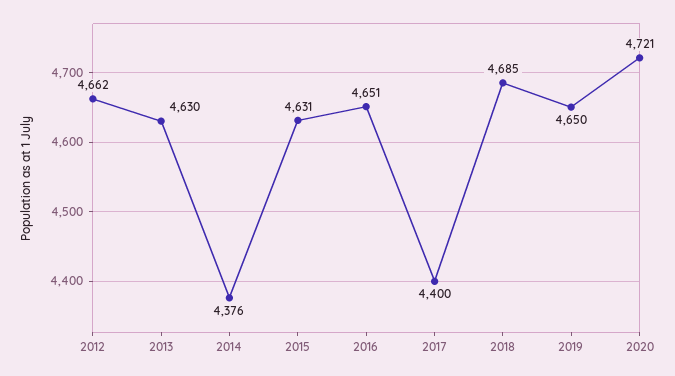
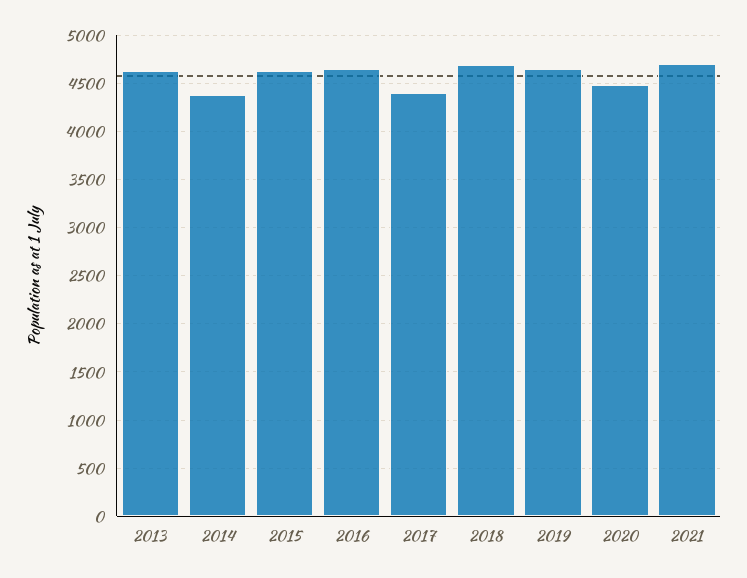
2012: 4662 -> none
2020: 4721 -> 4500
2021: none -> 4700

